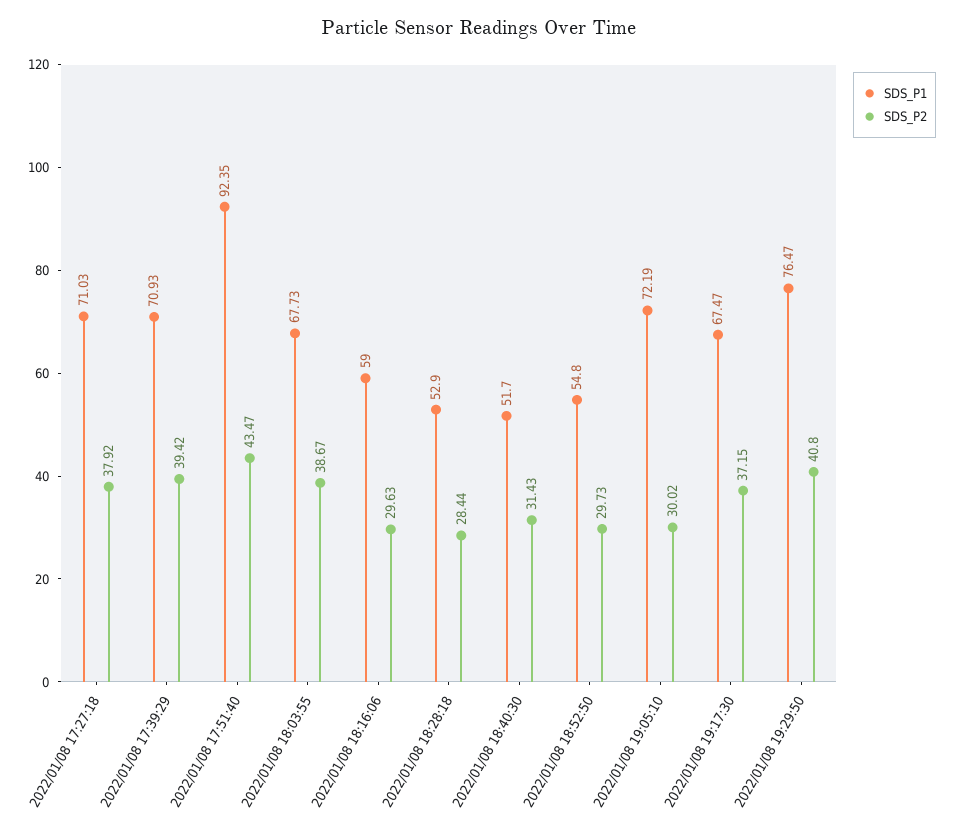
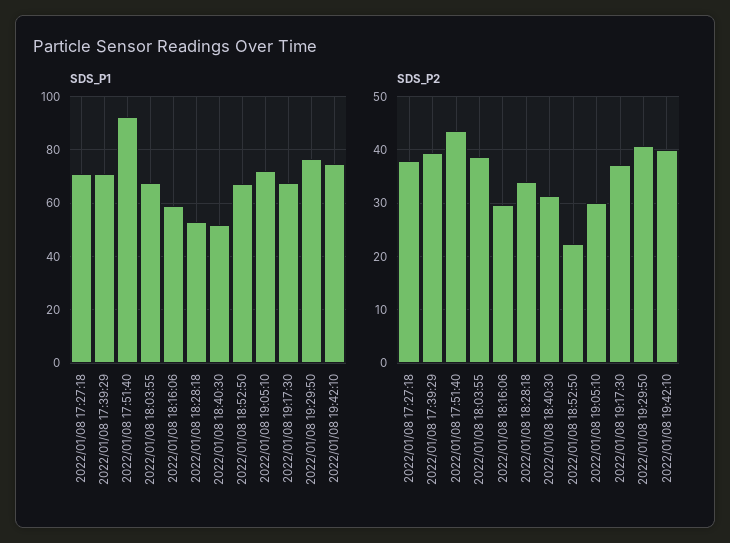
SDS_P2, 2022/01/08 18:28:18: 28.44 -> 34
SDS_P1, 2022/01/08 18:52:50: 54.8 -> 67.5
SDS_P2, 2022/01/08 18:52:50: 29.73 -> 22
SDS_P1, 2022/01/08 19:42:10: none -> 75
SDS_P2, 2022/01/08 19:42:10: none -> 40

